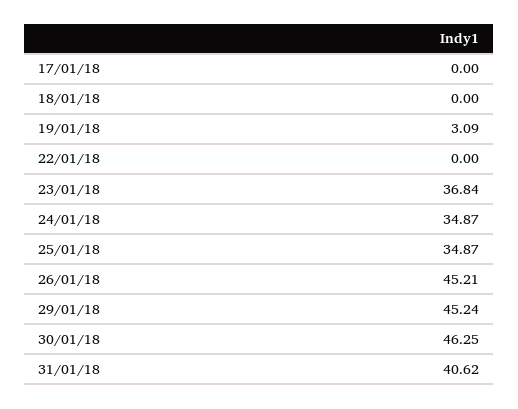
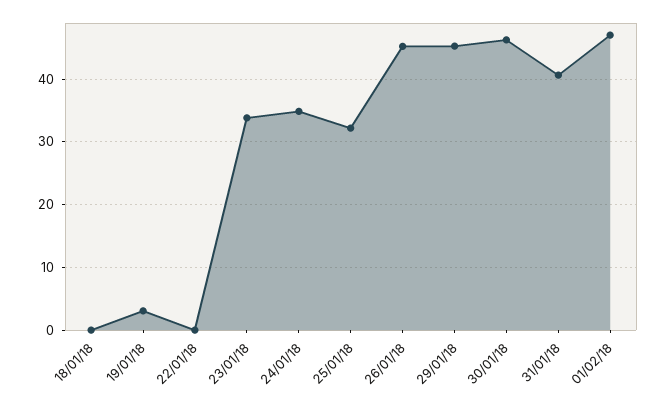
17/01/18: 0 -> none
23/01/18: 36.84 -> 34
25/01/18: 34.87 -> 32
01/02/18: none -> 47

